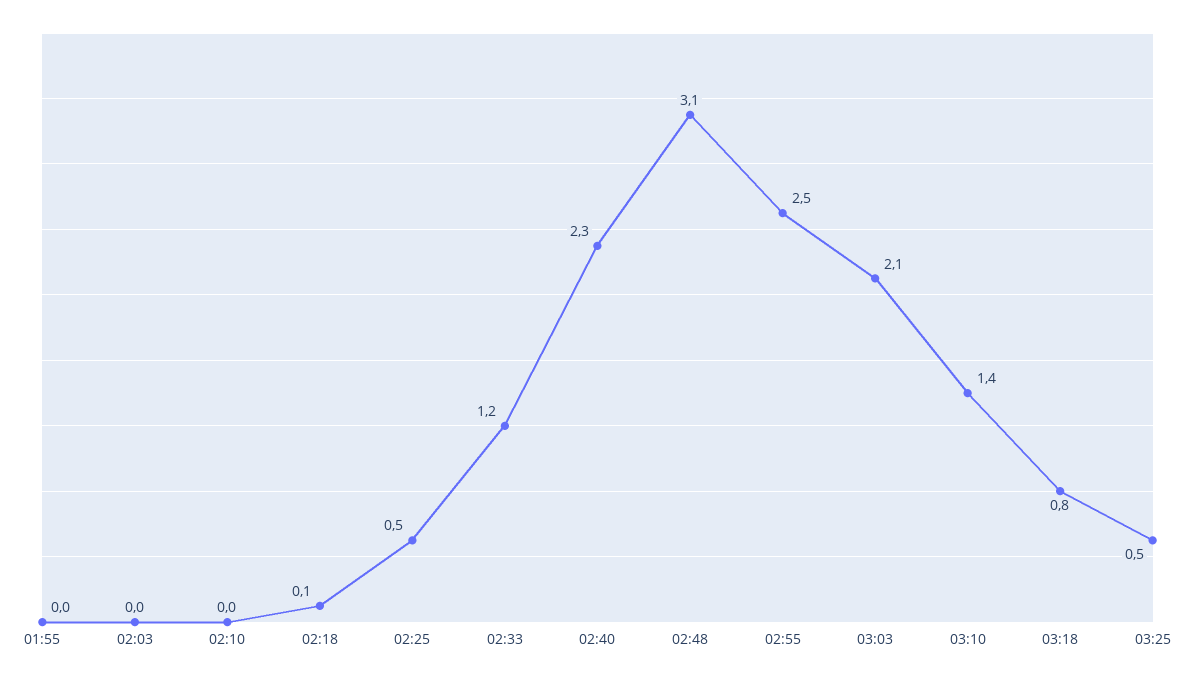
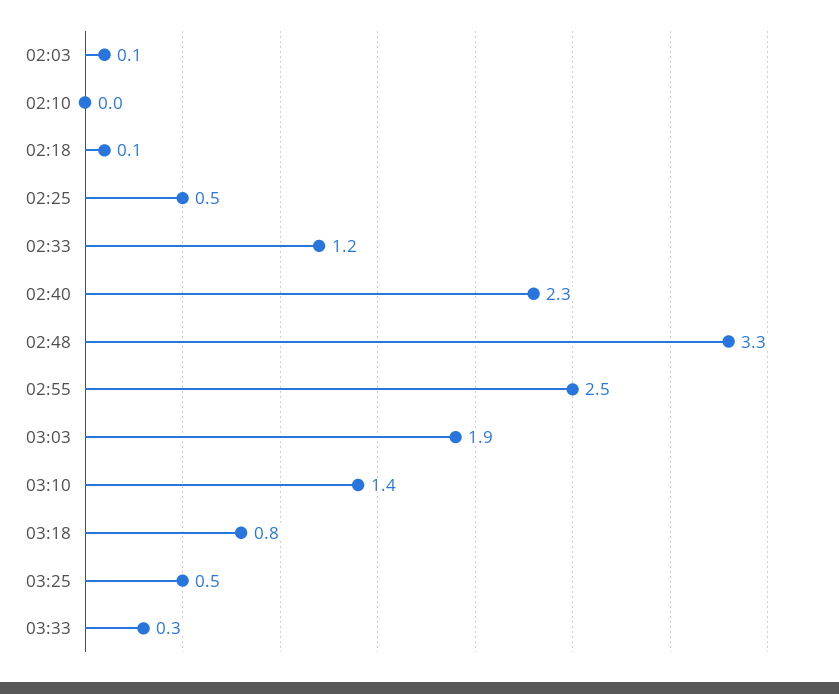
01:55: 0 -> none
02:03: 0 -> 0.1
02:48: 3.1 -> 3.3
03:03: 2.1 -> 1.9
03:33: none -> 0.3

